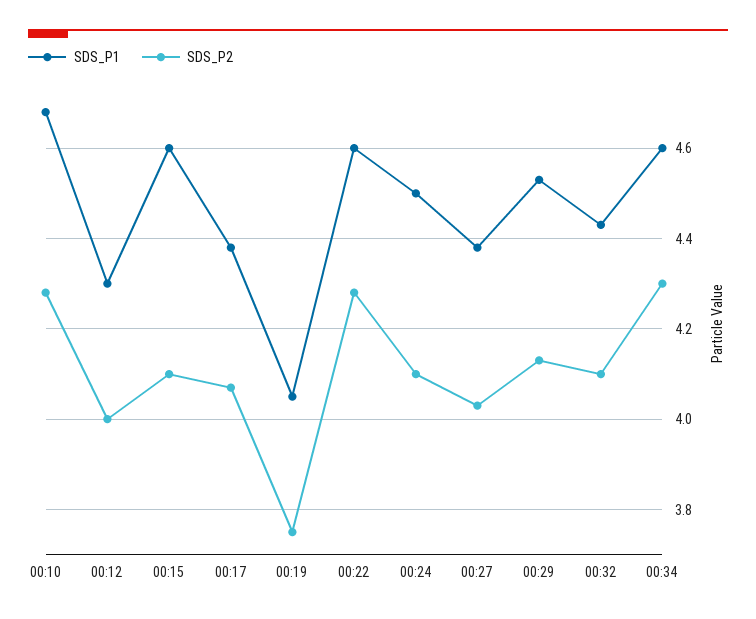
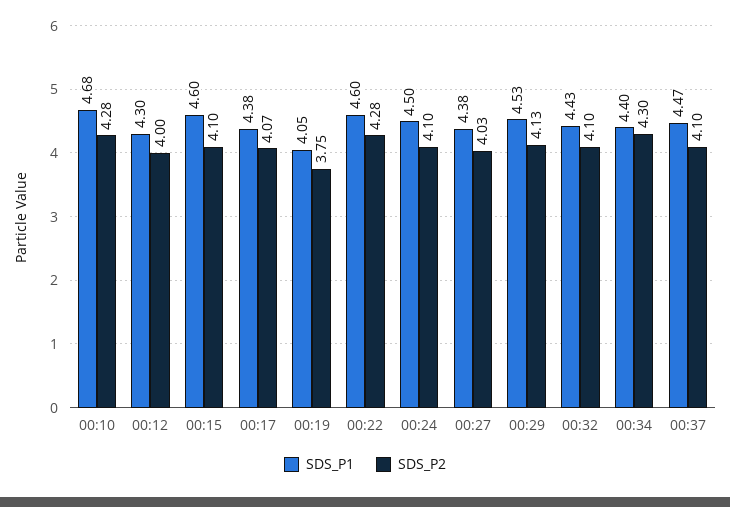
SDS_P1, 00:34: 4.6 -> 4.4
SDS_P1, 00:37: none -> 4.47
SDS_P2, 00:37: none -> 4.1

